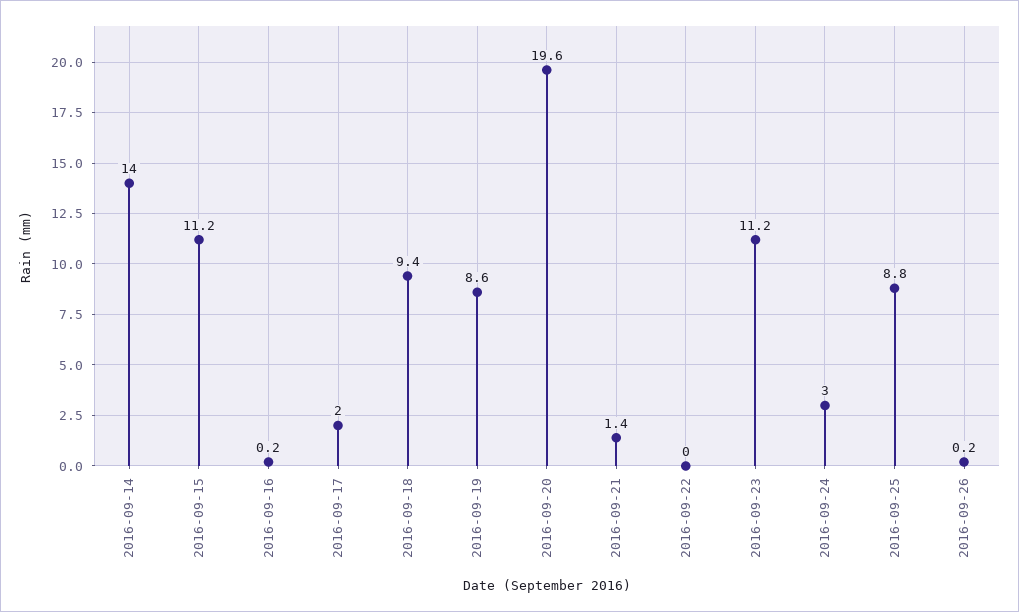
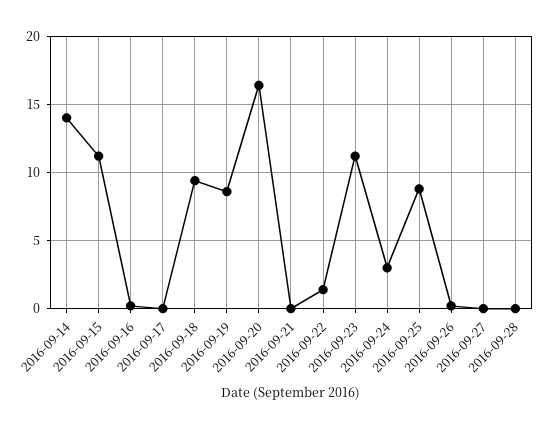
2016-09-17: 2 -> 0
2016-09-20: 19.6 -> 16.5
2016-09-21: 1.4 -> 0
2016-09-22: 0 -> 1.5
2016-09-27: none -> 0
2016-09-28: none -> 0

